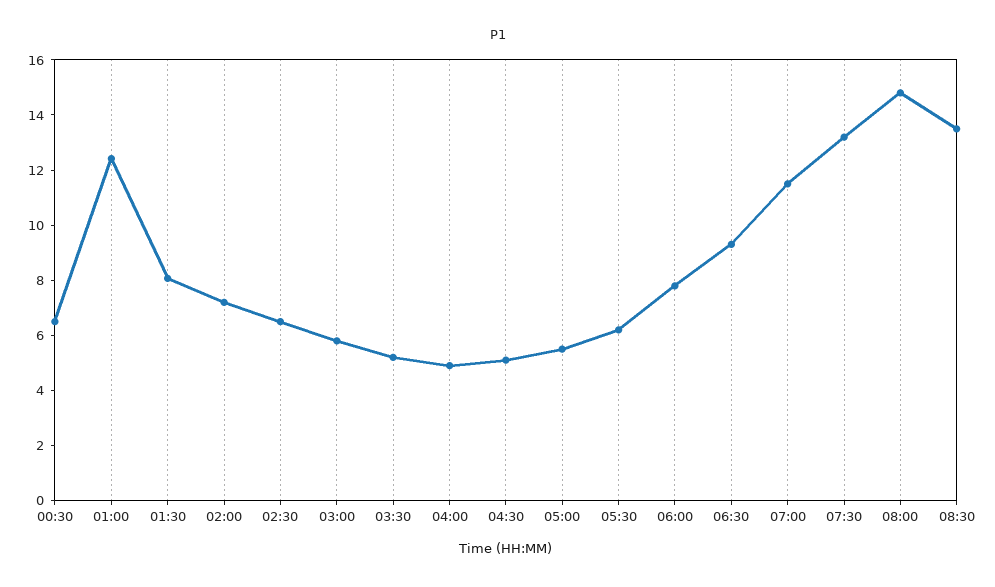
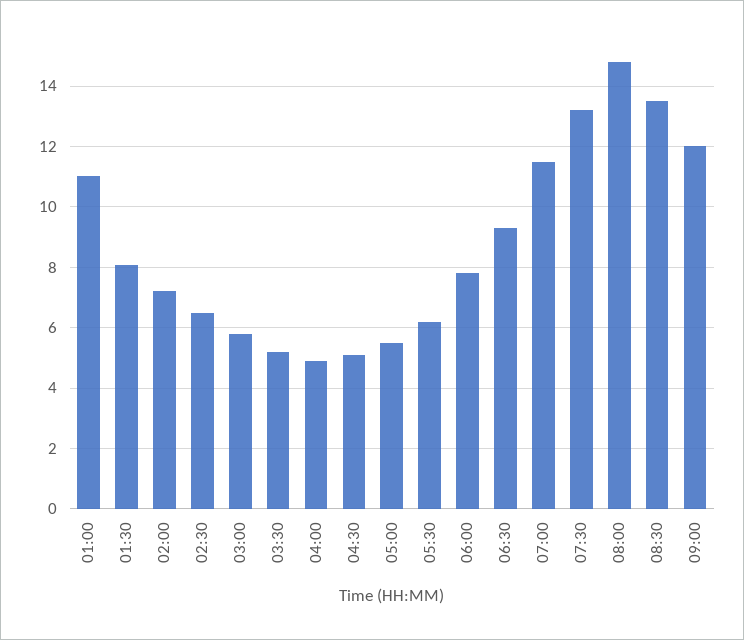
00:30: 6.5 -> none
01:00: 12.5 -> 11
09:00: none -> 12

